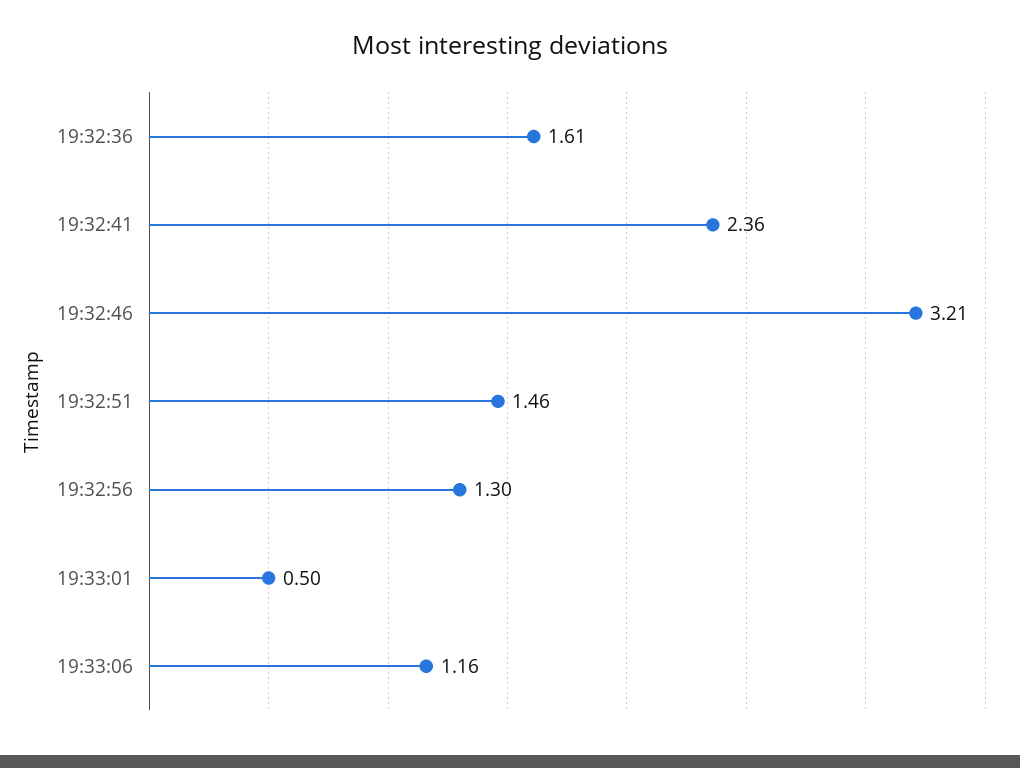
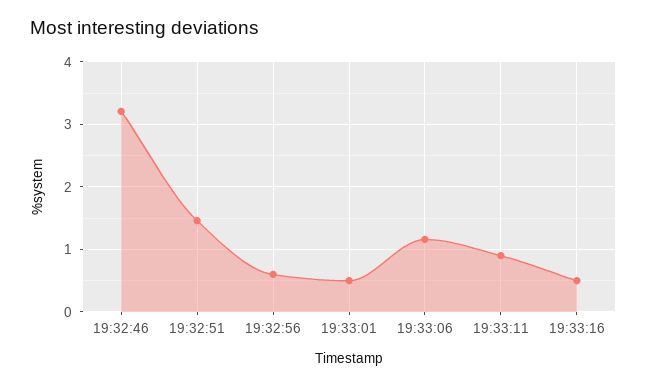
19:32:36: 1.61 -> none
19:32:41: 2.36 -> none
19:32:56: 1.3 -> 0.6
19:33:11: none -> 0.9
19:33:16: none -> 0.5

